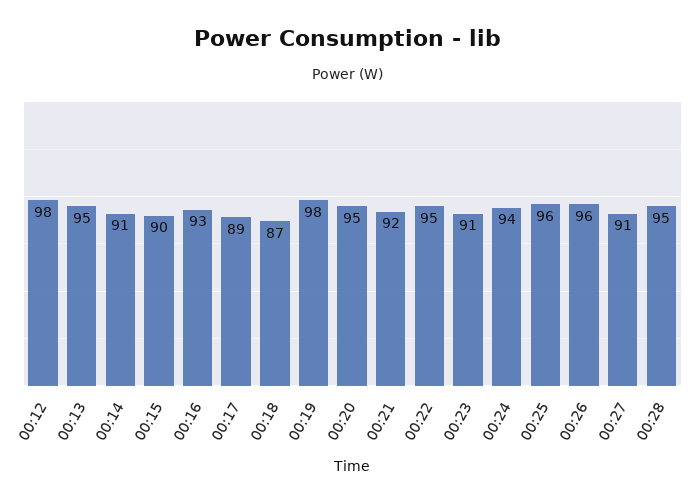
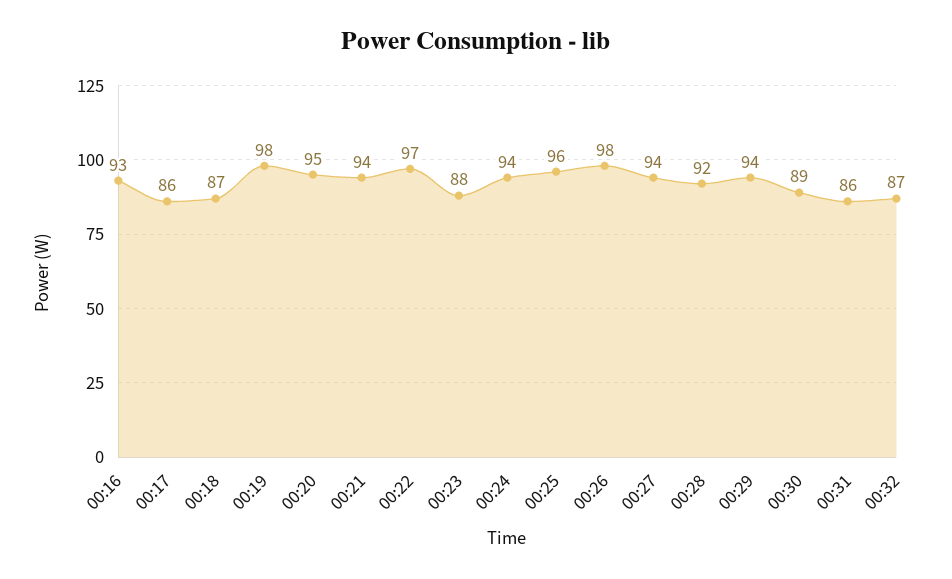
00:12: 98 -> none
00:13: 95 -> none
00:14: 91 -> none
00:15: 90 -> none
00:17: 89 -> 86
00:21: 92 -> 94
00:22: 95 -> 97
00:23: 91 -> 88
00:26: 96 -> 98
00:27: 91 -> 94
00:28: 95 -> 92
00:29: none -> 94
00:30: none -> 89
00:31: none -> 86
00:32: none -> 87

